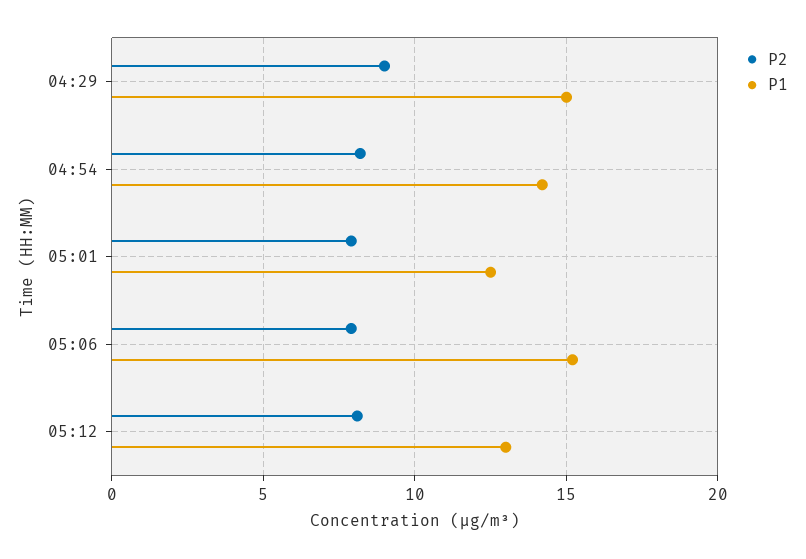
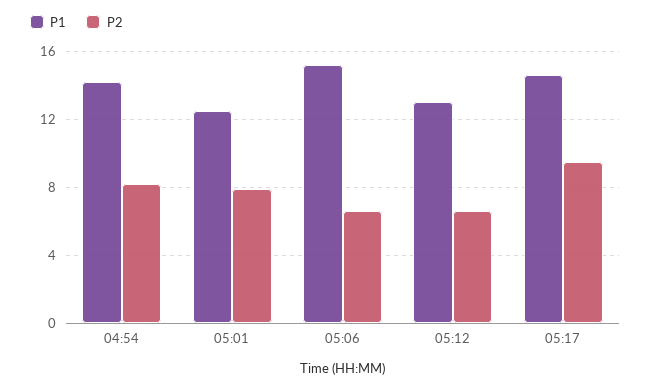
P2, 04:29: 9 -> none
P1, 04:29: 15 -> none
P2, 05:06: 8 -> 6.5
P2, 05:12: 8 -> 6.5
P1, 05:17: none -> 14.5
P2, 05:17: none -> 9.5

